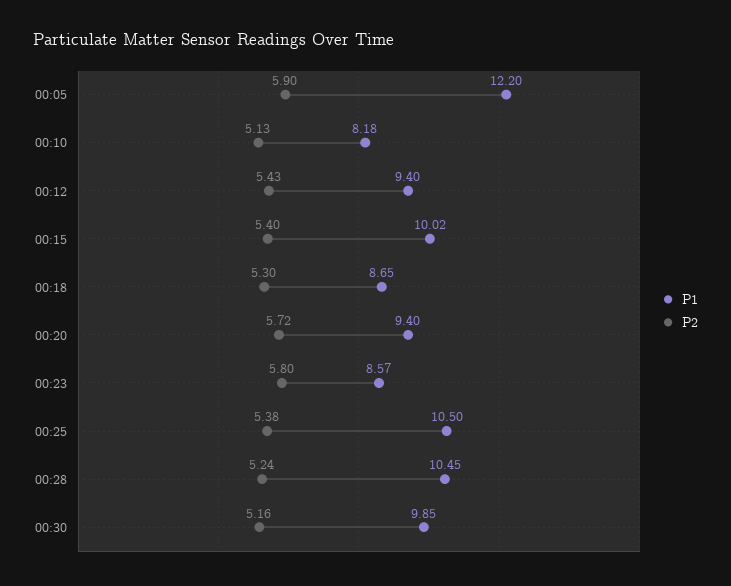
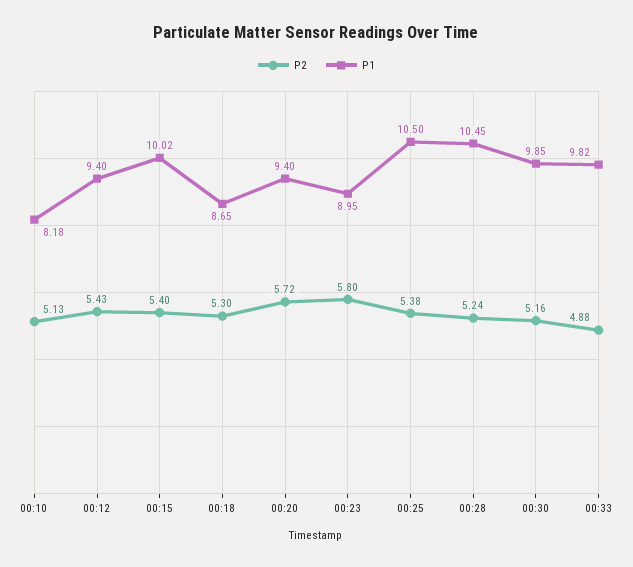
P1, 00:05: 12.2 -> none
P2, 00:05: 5.9 -> none
P1, 00:23: 8.57 -> 8.95
P2, 00:33: none -> 4.88
P1, 00:33: none -> 9.82

